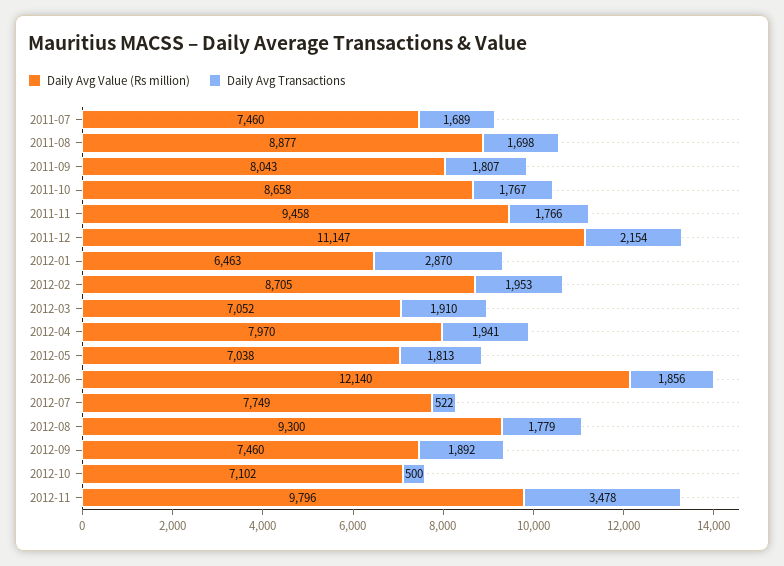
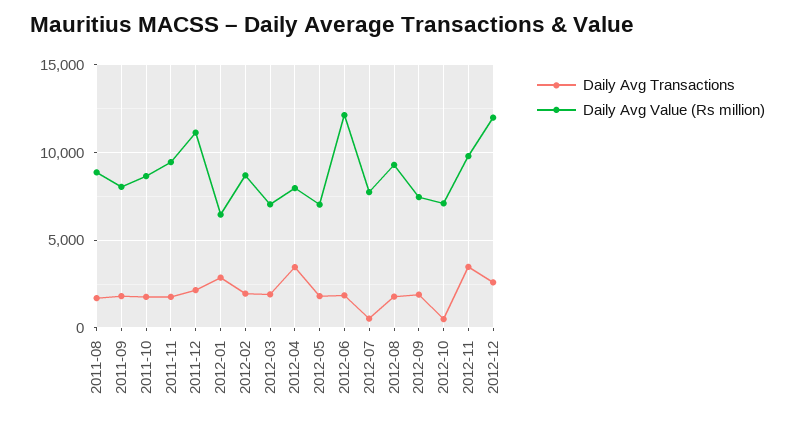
Daily Avg Value (Rs million), 2011-07: 7460 -> none
Daily Avg Transactions, 2011-07: 1689 -> none
Daily Avg Transactions, 2012-04: 1941 -> 3500
Daily Avg Transactions, 2012-12: none -> 2500
Daily Avg Value (Rs million), 2012-12: none -> 12000

